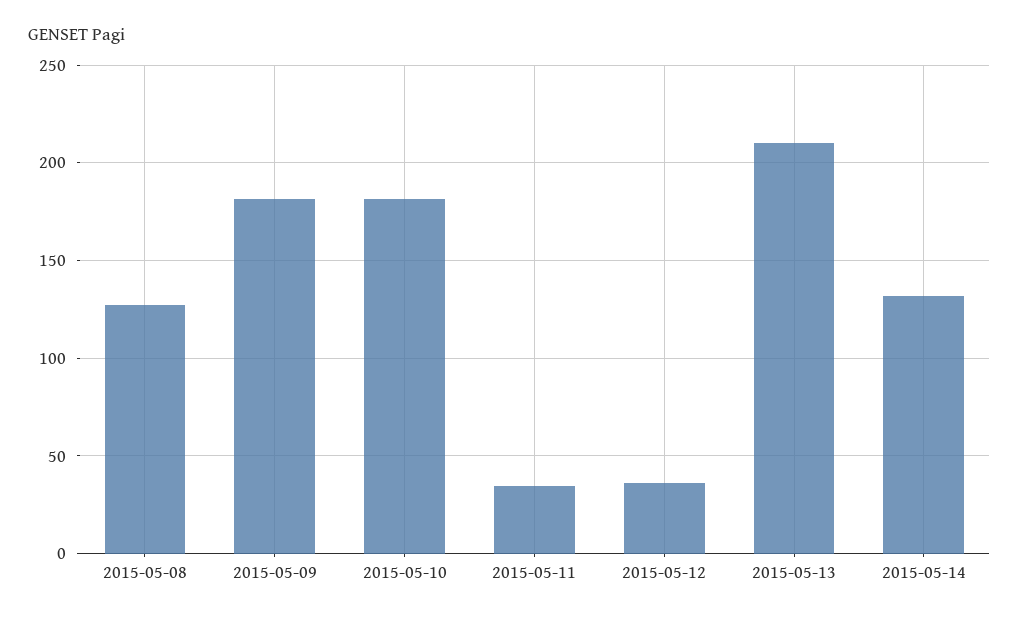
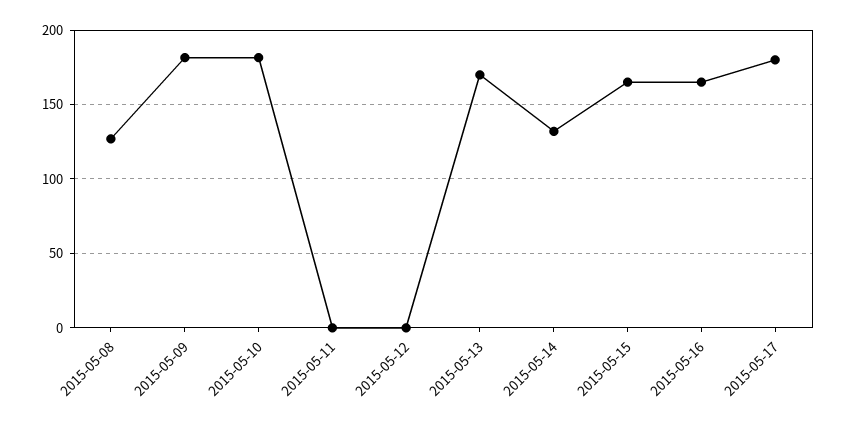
2015-05-11: 35 -> 0
2015-05-12: 35 -> 0
2015-05-13: 210 -> 170
2015-05-15: none -> 165
2015-05-16: none -> 165
2015-05-17: none -> 180

